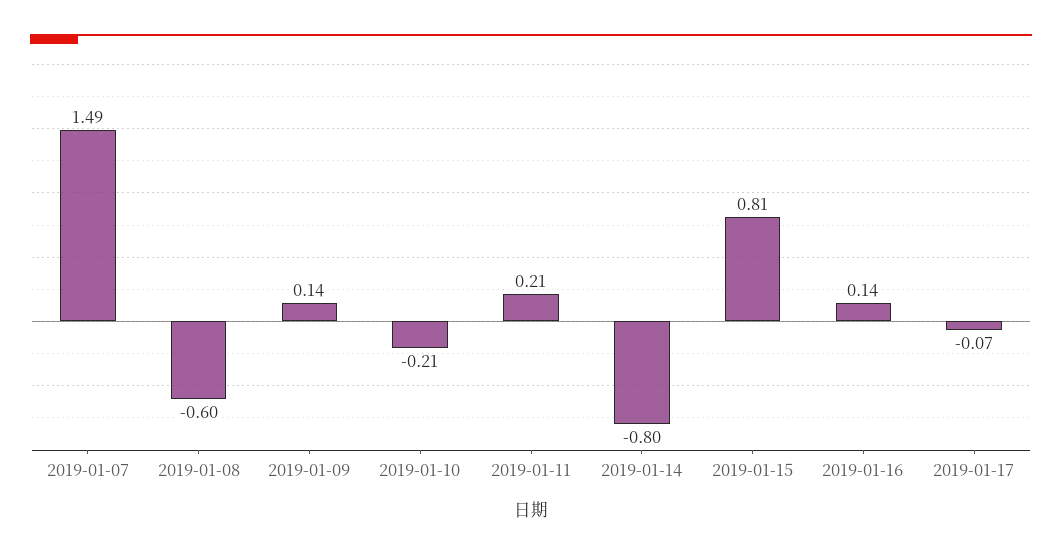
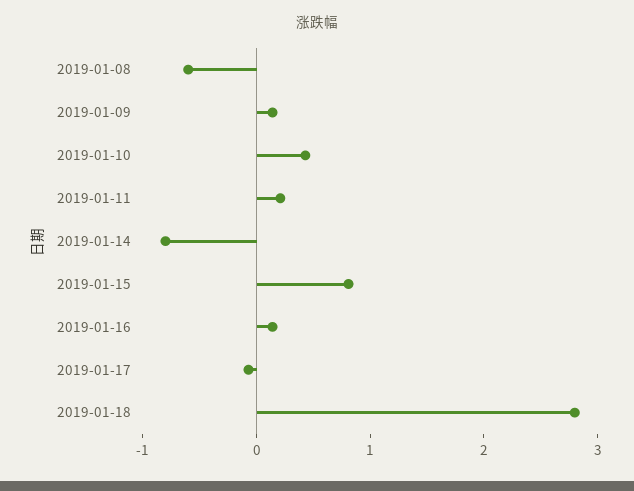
2019-01-07: 1.49 -> none
2019-01-10: -0.21 -> 0.4
2019-01-18: none -> 2.8

